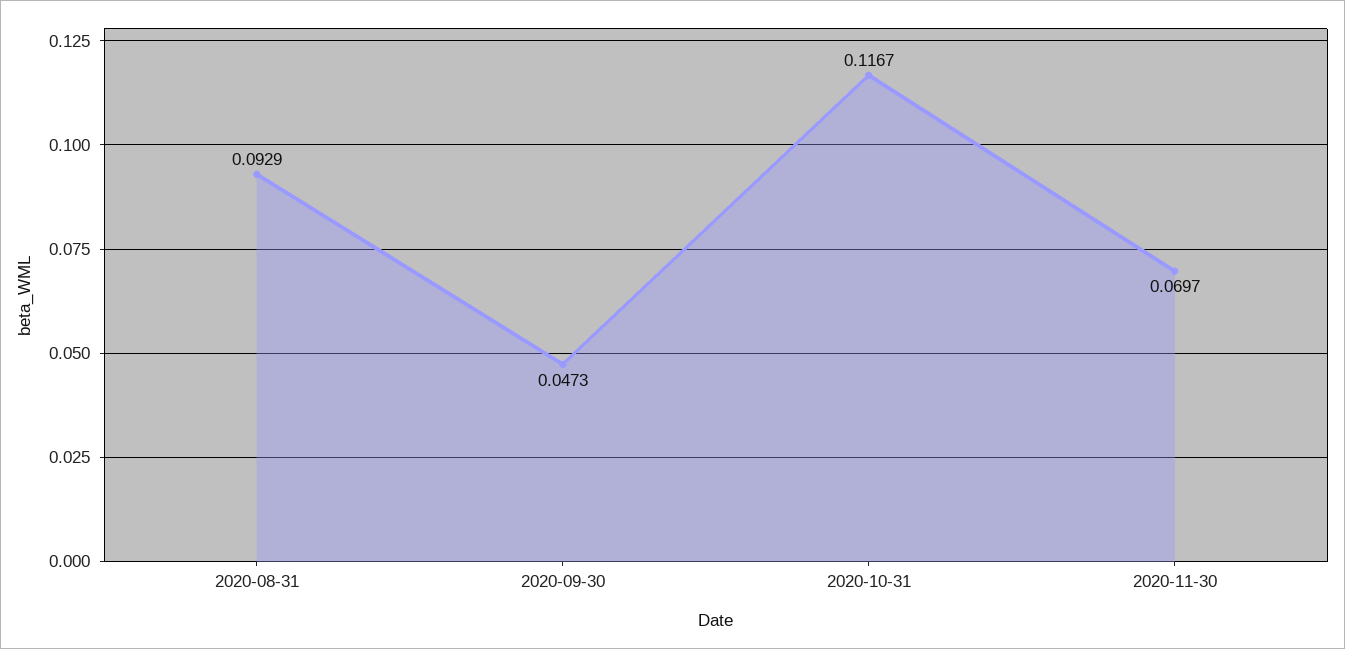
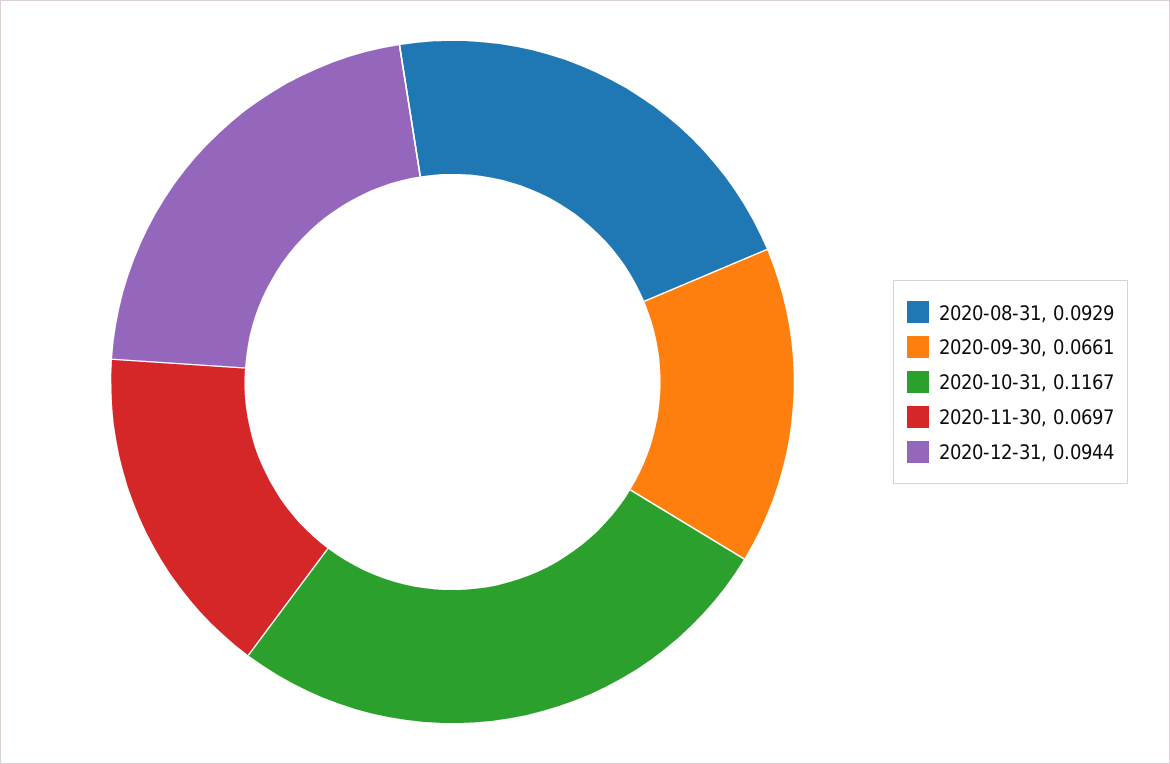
2020-09-30: 0.0473 -> 0.0661
2020-12-31: none -> 0.0944

